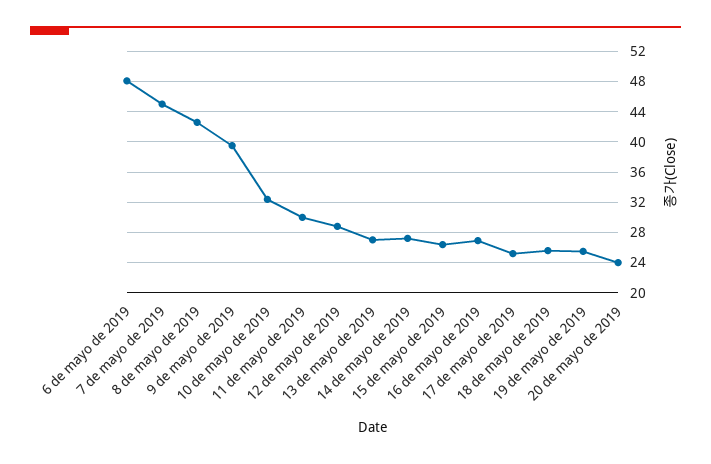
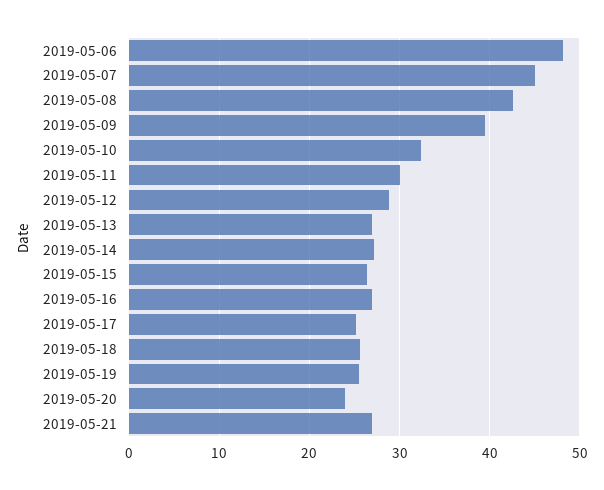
2019-05-21: none -> 27

